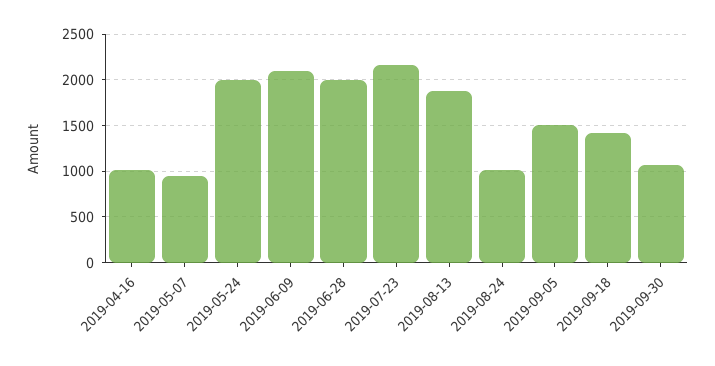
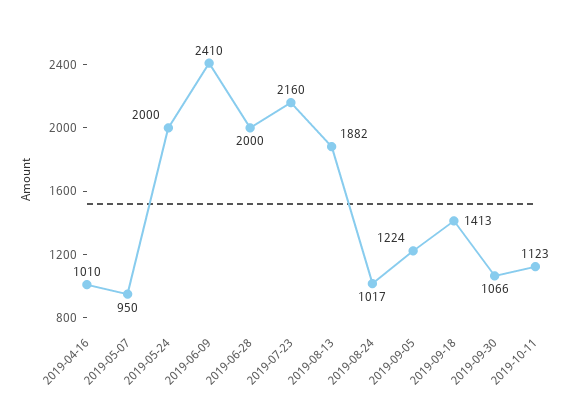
2019-06-09: 2100 -> 2410
2019-09-05: 1500 -> 1224
2019-10-11: none -> 1123

